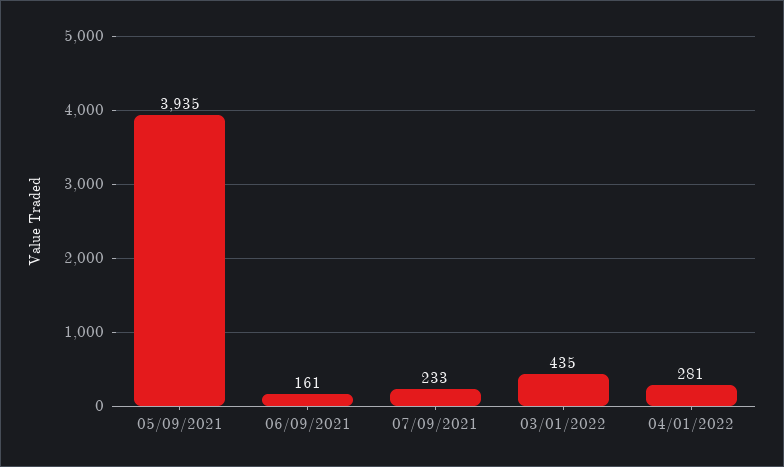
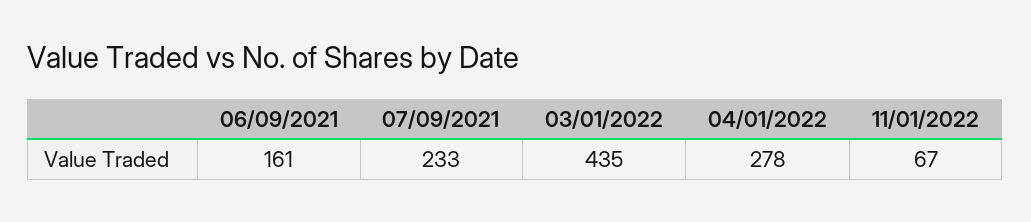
05/09/2021: 3935 -> none
04/01/2022: 281 -> 278
11/01/2022: none -> 67

